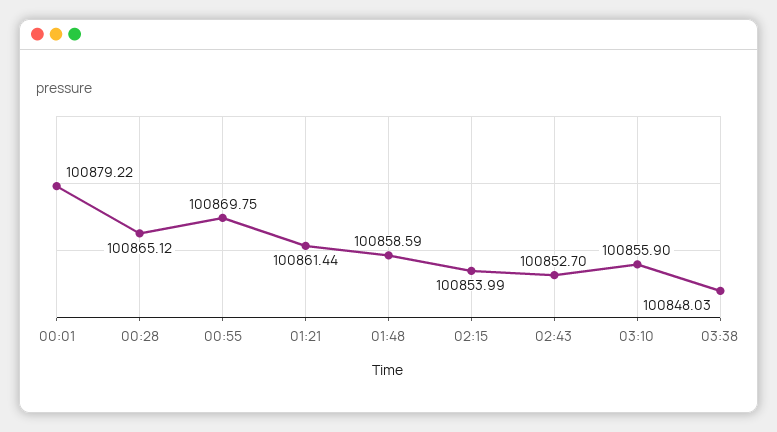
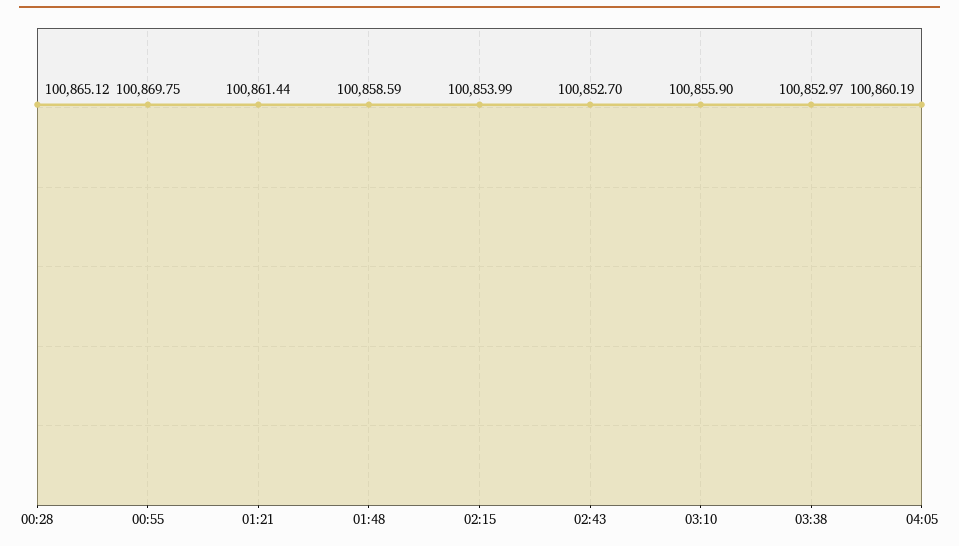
00:01: 100879.22 -> none
03:38: 100848.03 -> 100852.97
04:05: none -> 100860.19

